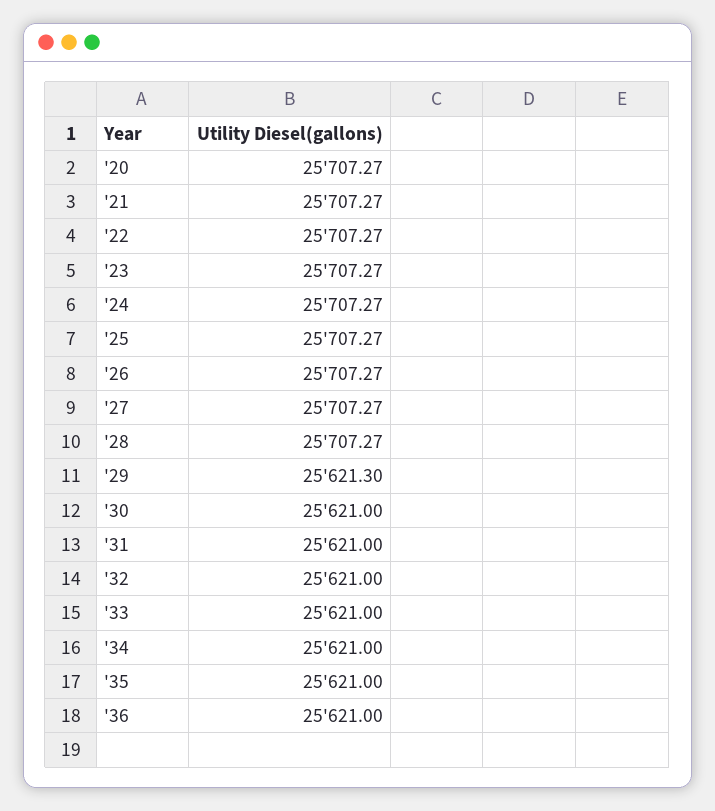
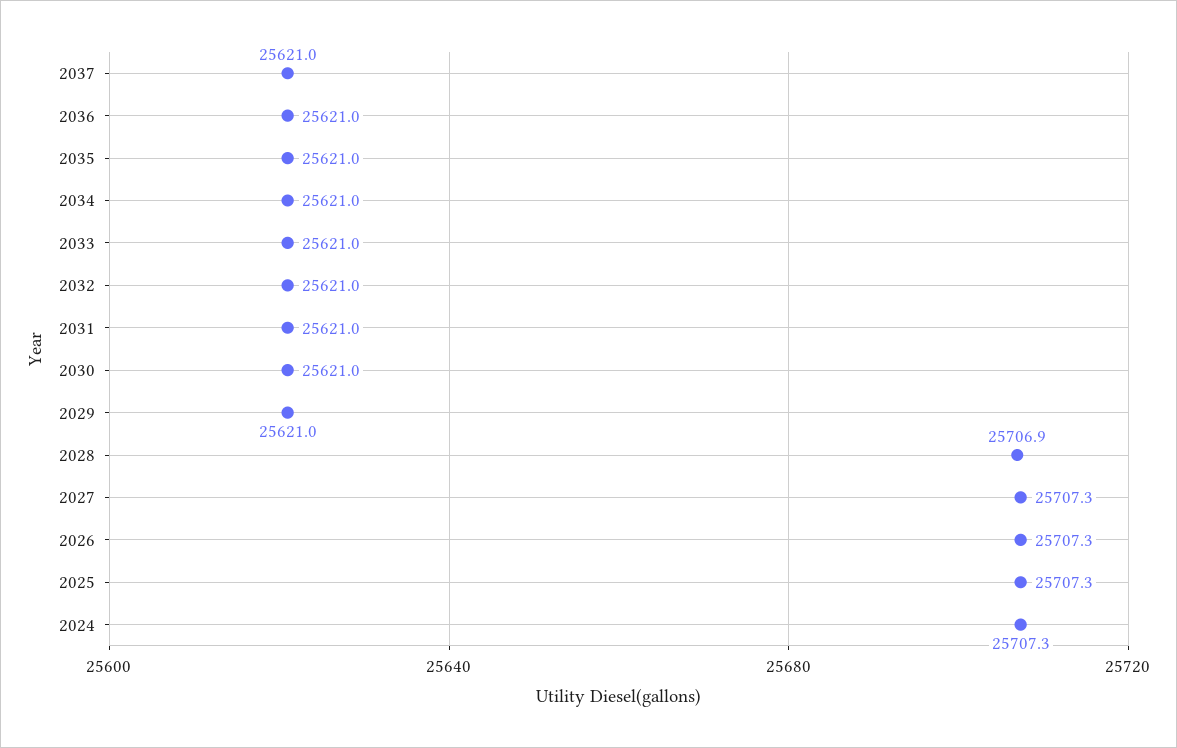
'20: 25707.27 -> none
'21: 25707.27 -> none
'22: 25707.27 -> none
'23: 25707.27 -> none
'28: 25707.27 -> 25706.9
'29: 25621.3 -> 25621
2037: none -> 25621

